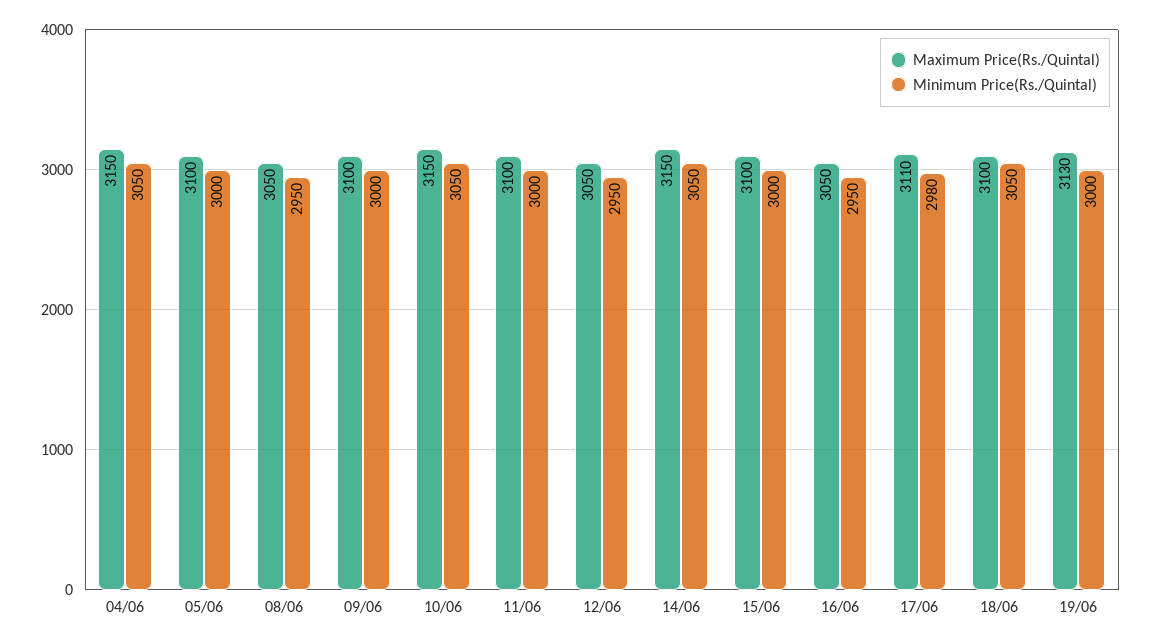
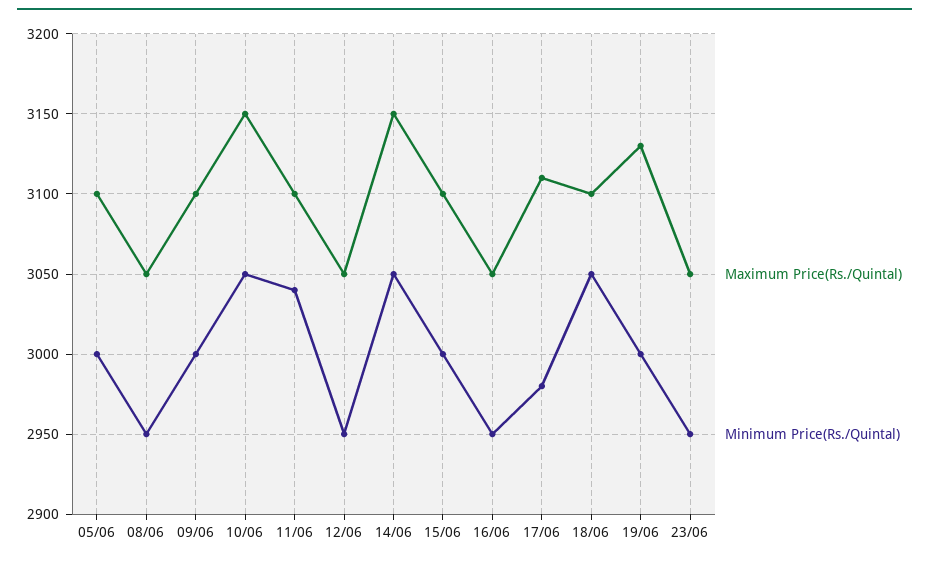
Maximum Price(Rs./Quintal), 04/06: 3150 -> none
Minimum Price(Rs./Quintal), 04/06: 3050 -> none
Minimum Price(Rs./Quintal), 11/06: 3000 -> 3040
Maximum Price(Rs./Quintal), 23/06: none -> 3050
Minimum Price(Rs./Quintal), 23/06: none -> 2950

